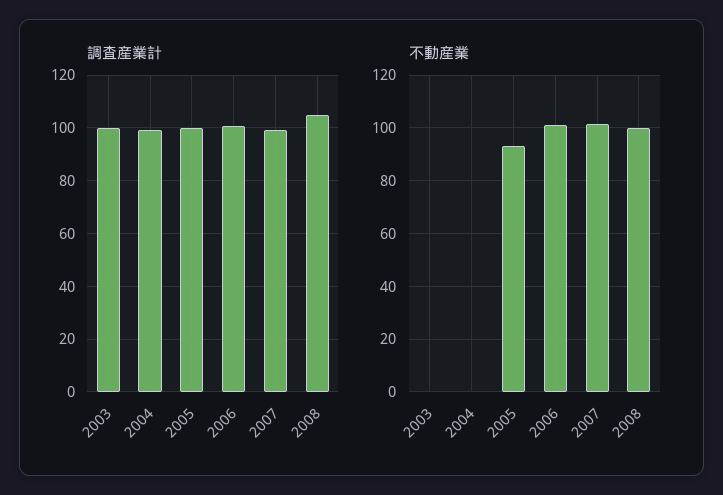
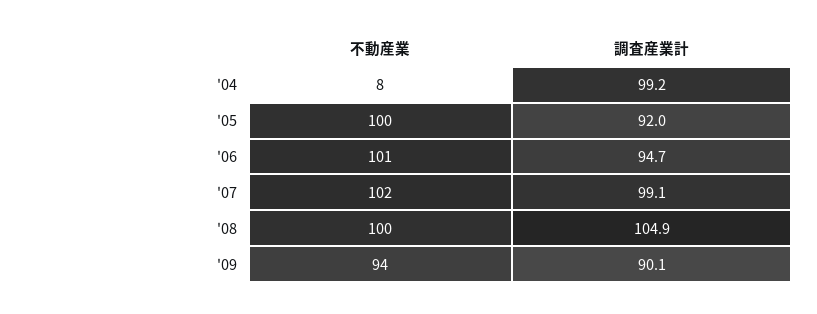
調査産業計, 2003: 100 -> none
調査産業計, 2005: 100 -> 92
調査産業計, 2006: 100 -> 94.7
不動産業, 2003: 0 -> none
不動産業, 2004: 0 -> 8
不動産業, 2005: 92.5 -> 100
不動産業, '09: none -> 94
調査産業計, '09: none -> 90.1

